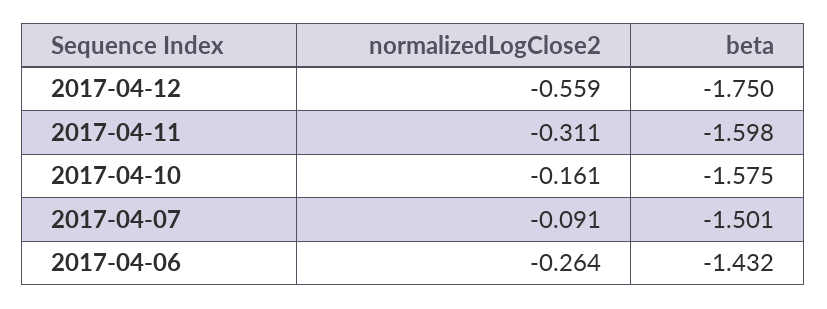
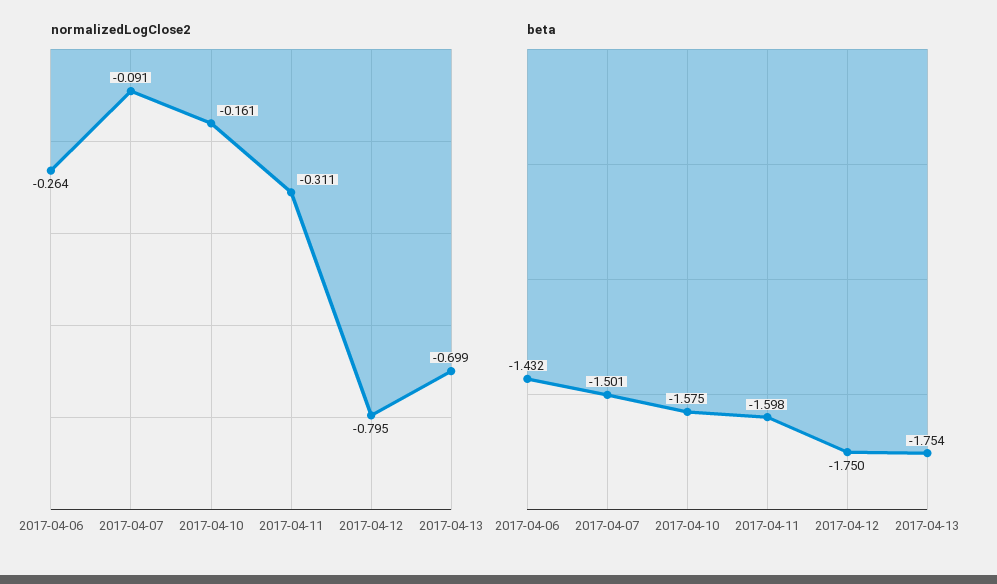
normalizedLogClose2, 2017-04-12: -0.559 -> -0.795
normalizedLogClose2, 2017-04-13: none -> -0.699
beta, 2017-04-13: none -> -1.754

